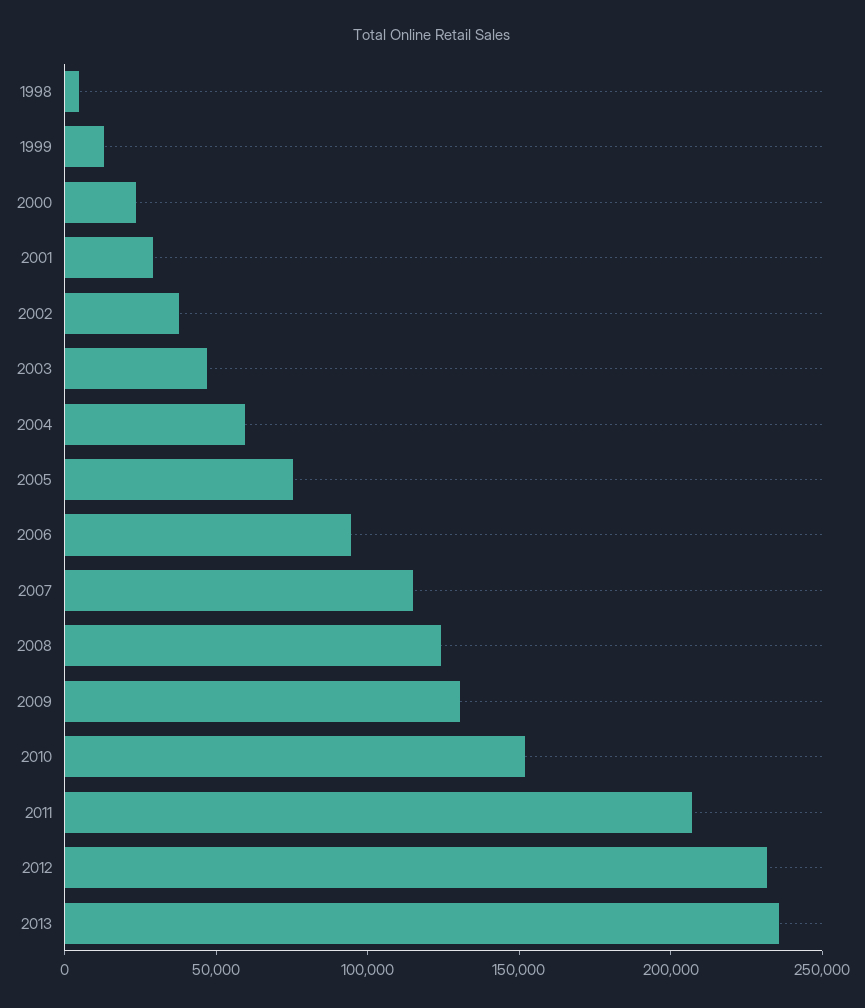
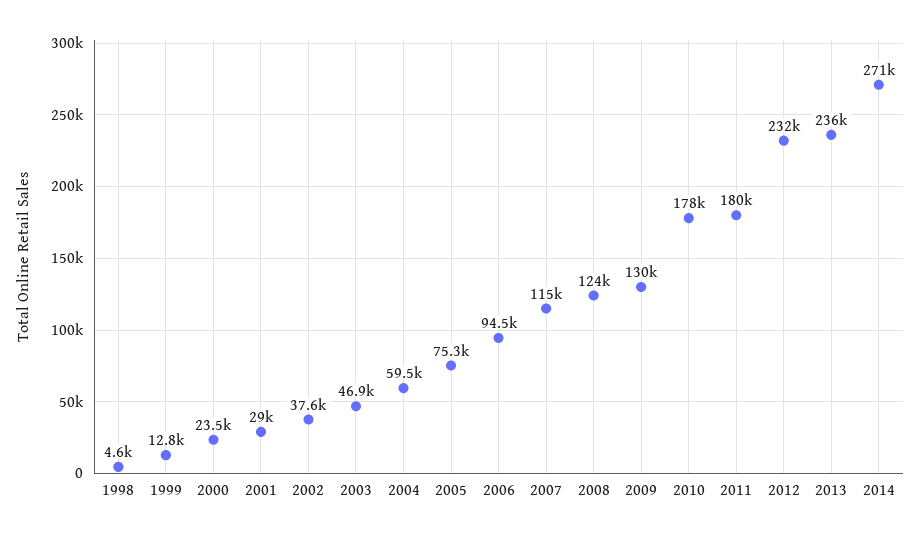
2010: 150000 -> 178000
2011: 210000 -> 180000
2014: none -> 271000

